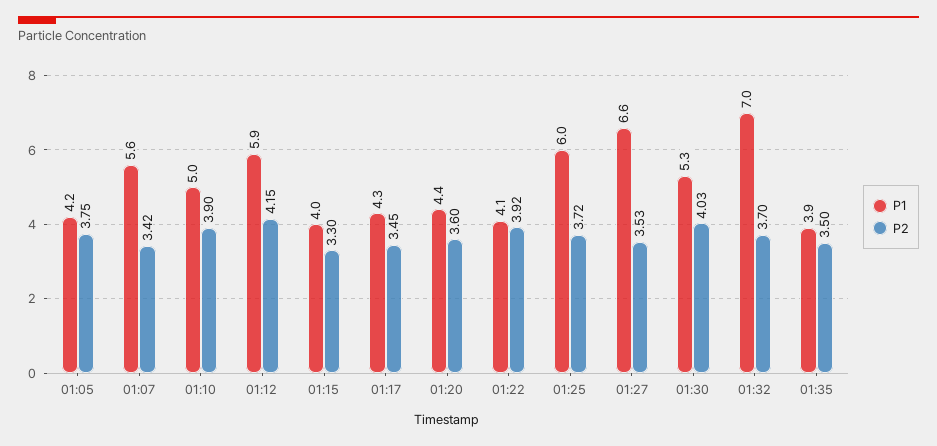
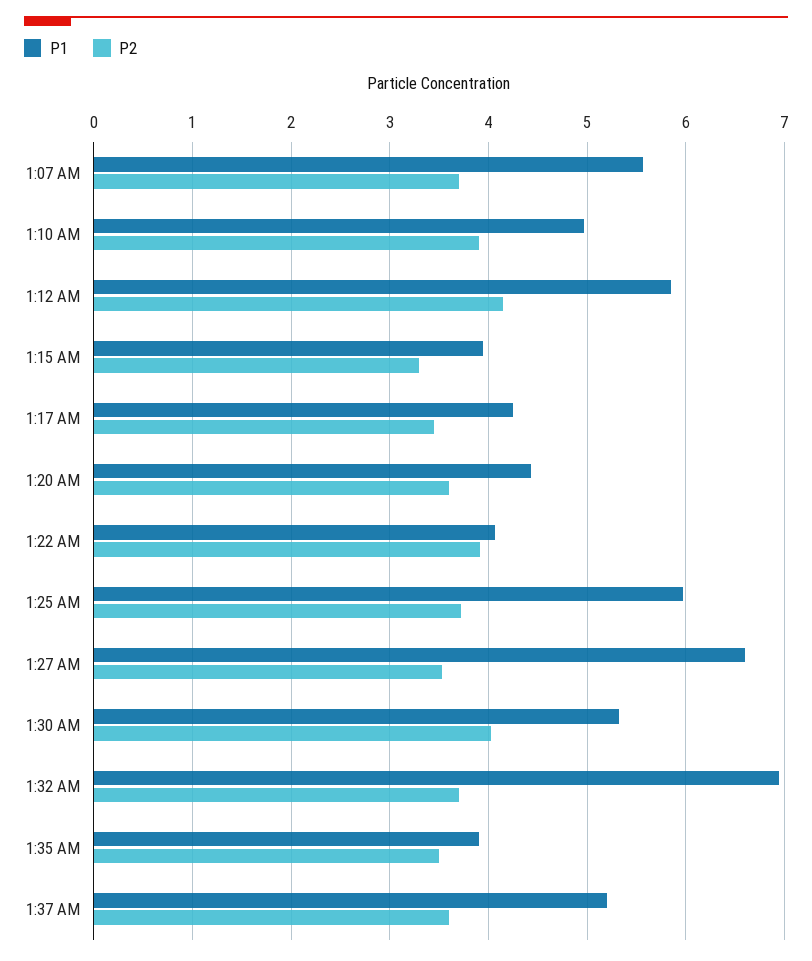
P1, 01:05: 4.2 -> none
P2, 01:05: 3.75 -> none
P2, 01:07: 3.42 -> 3.7
P1, 1:37 AM: none -> 5.2
P2, 1:37 AM: none -> 3.6

